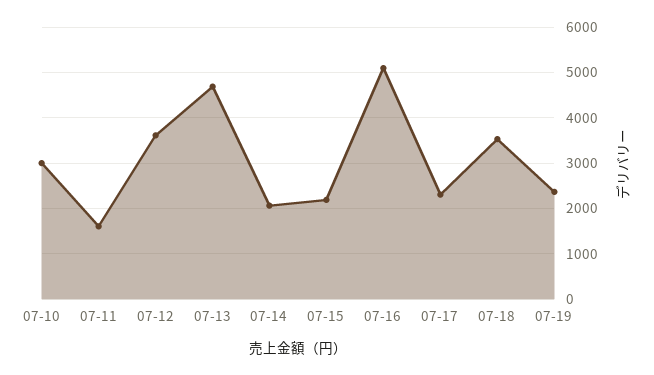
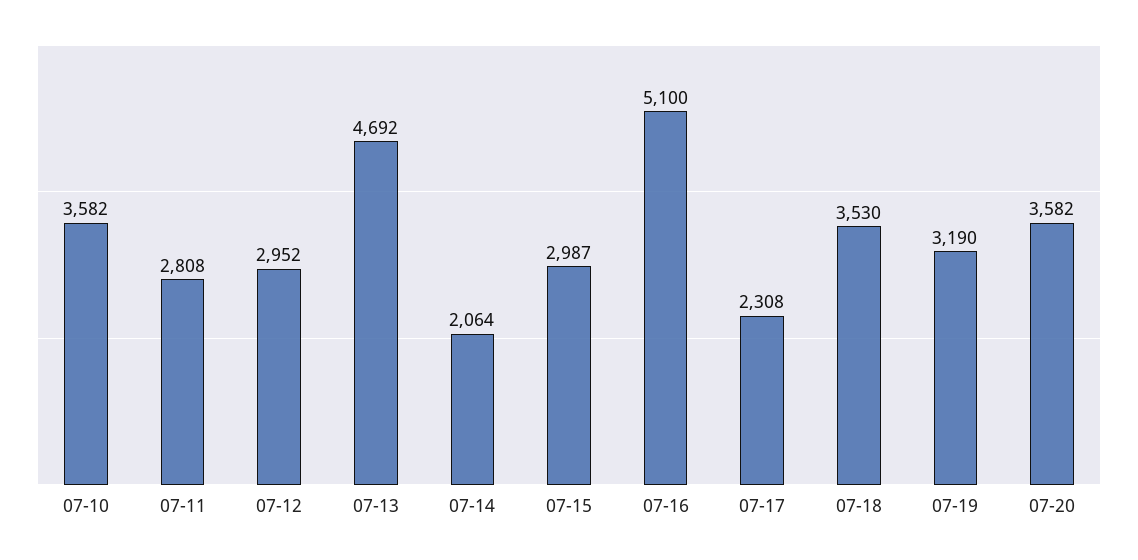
07-10: 3000 -> 3582
07-11: 1600 -> 2808
07-12: 3600 -> 2952
07-15: 2200 -> 2987
07-19: 2400 -> 3190
07-20: none -> 3582

